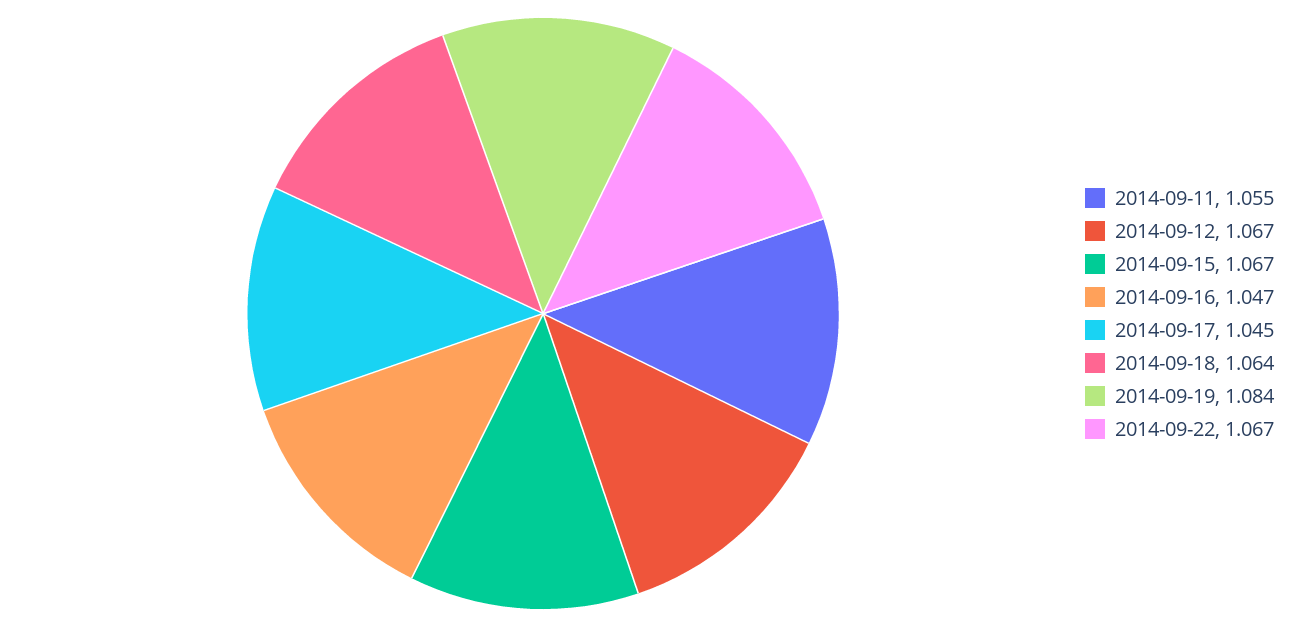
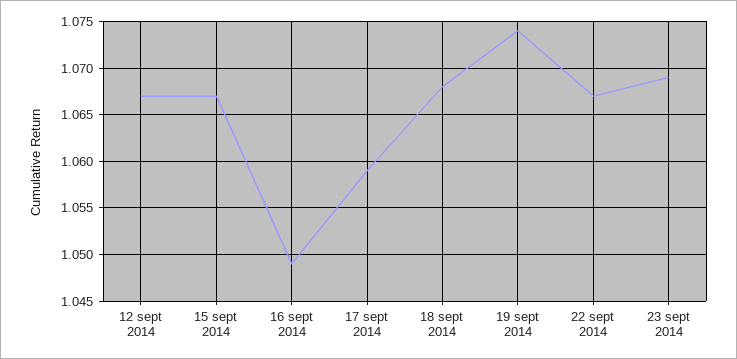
2014-09-11: 1.055 -> none
2014-09-16: 1.047 -> 1.049
2014-09-17: 1.045 -> 1.059
2014-09-18: 1.064 -> 1.068
2014-09-19: 1.084 -> 1.074
23 sept 2014: none -> 1.069

